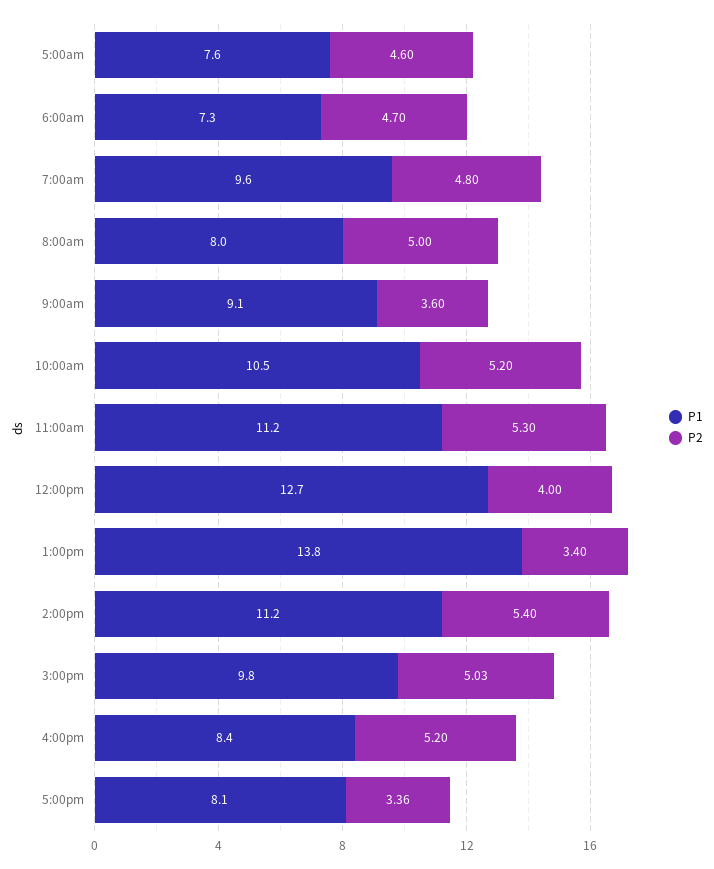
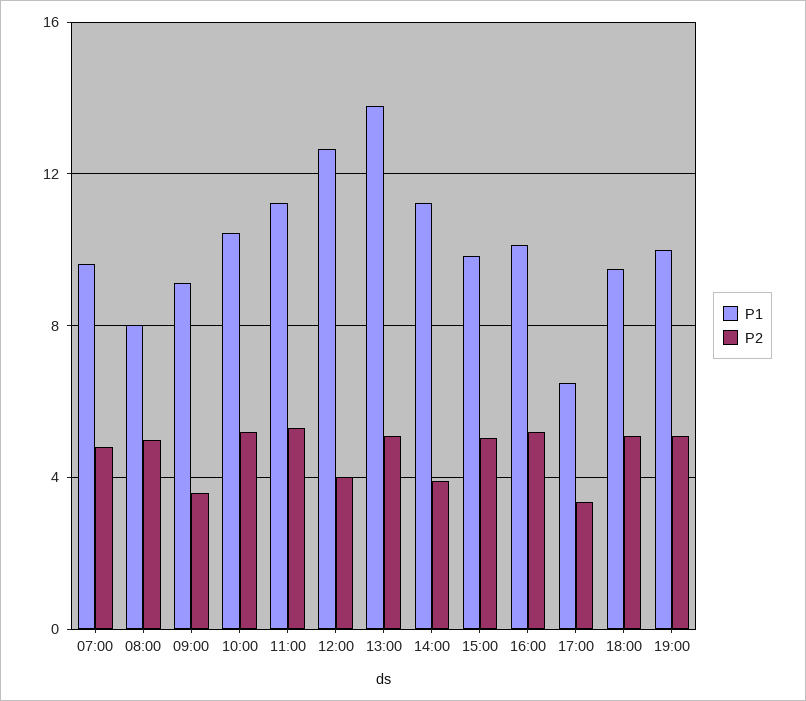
P1, 5:00am: 7.6 -> none
P2, 5:00am: 4.6 -> none
P1, 6:00am: 7.3 -> none
P2, 6:00am: 4.7 -> none
P2, 1:00pm: 3.4 -> 5
P2, 2:00pm: 5.4 -> 4
P1, 4:00pm: 8.4 -> 10
P1, 5:00pm: 8.1 -> 6.5
P1, 18:00: none -> 9.5
P2, 18:00: none -> 5
P1, 19:00: none -> 10
P2, 19:00: none -> 5

